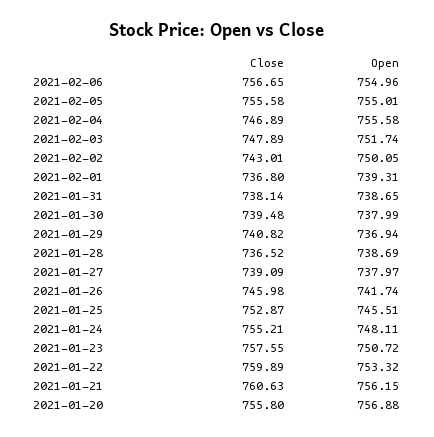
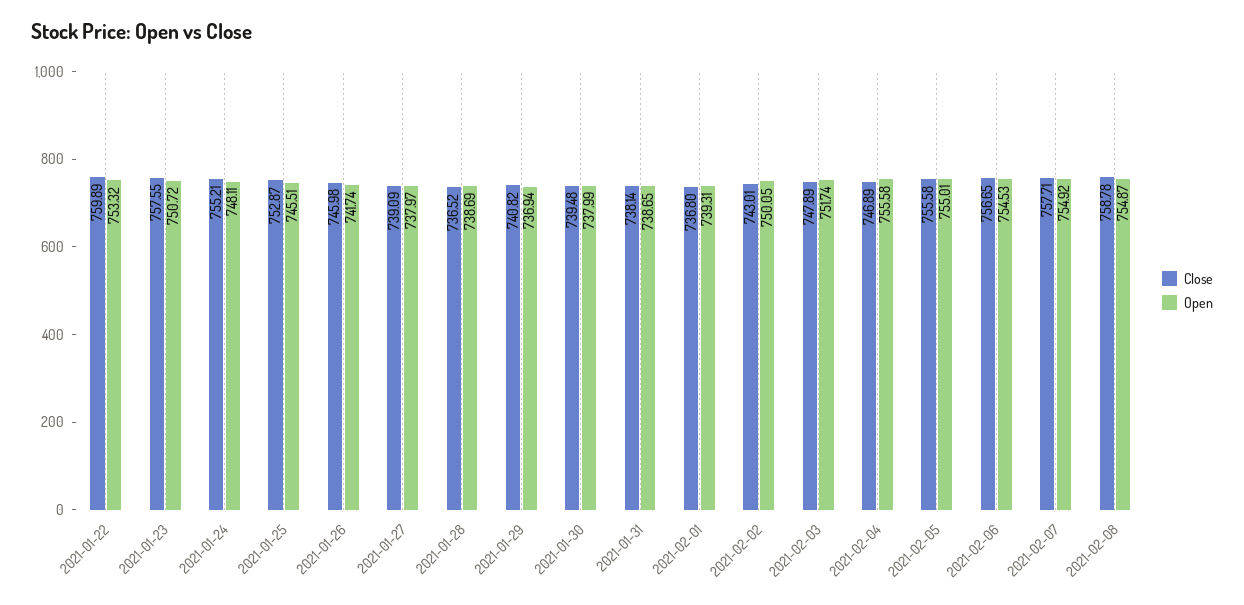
Open, 2021-02-06: 754.96 -> 754.53
Close, 2021-01-21: 760.63 -> none
Open, 2021-01-21: 756.15 -> none
Close, 2021-01-20: 755.8 -> none
Open, 2021-01-20: 756.88 -> none
Close, 2021-02-07: none -> 757.71
Open, 2021-02-07: none -> 754.92
Close, 2021-02-08: none -> 758.78
Open, 2021-02-08: none -> 754.87

